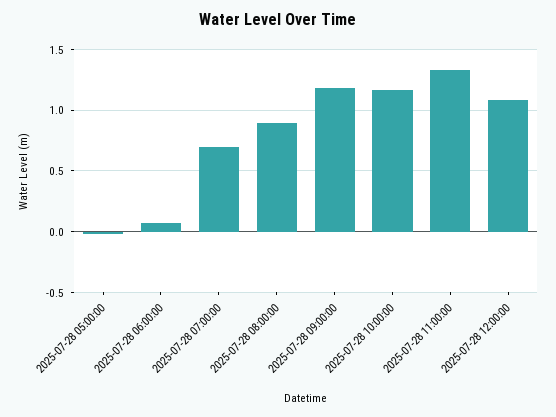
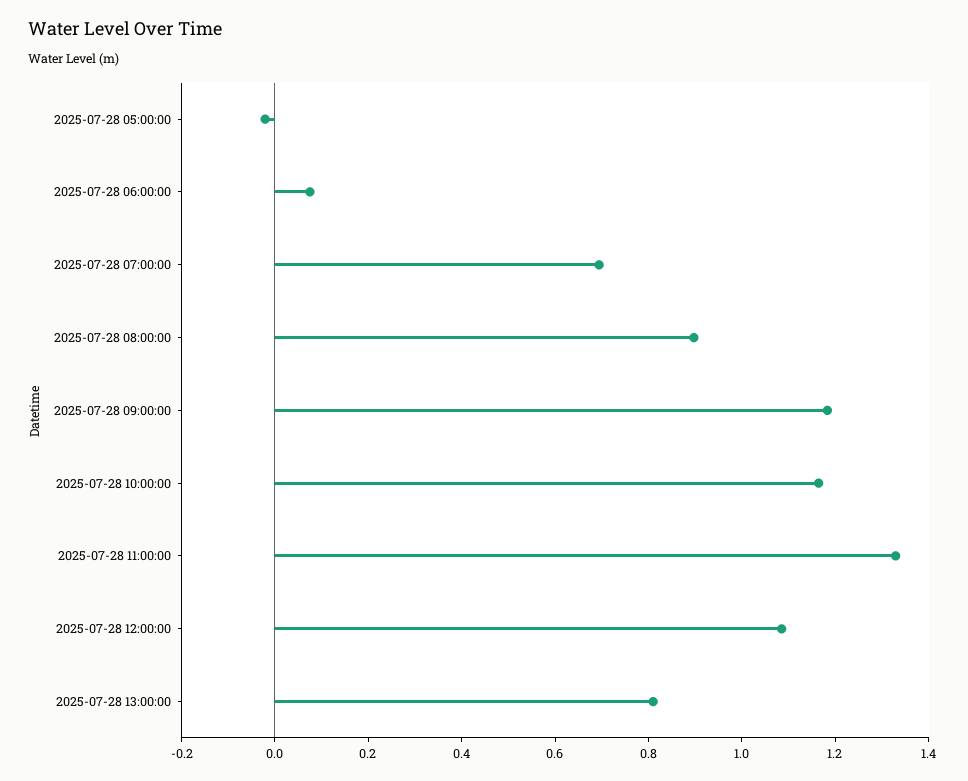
2025-07-28 13:00:00: none -> 0.8

